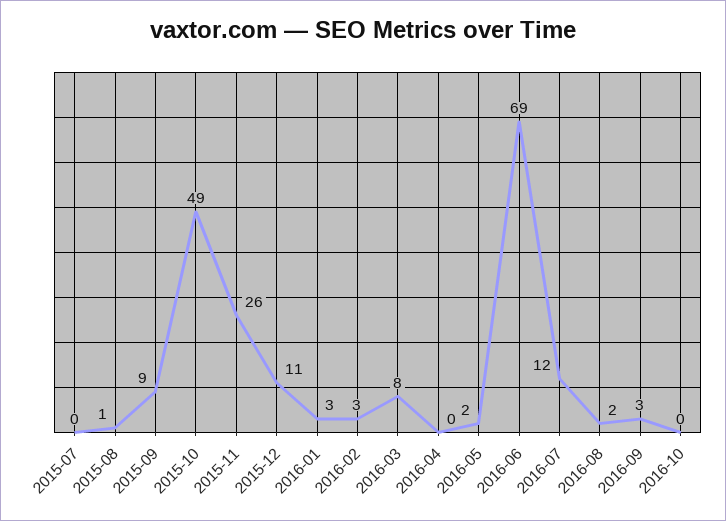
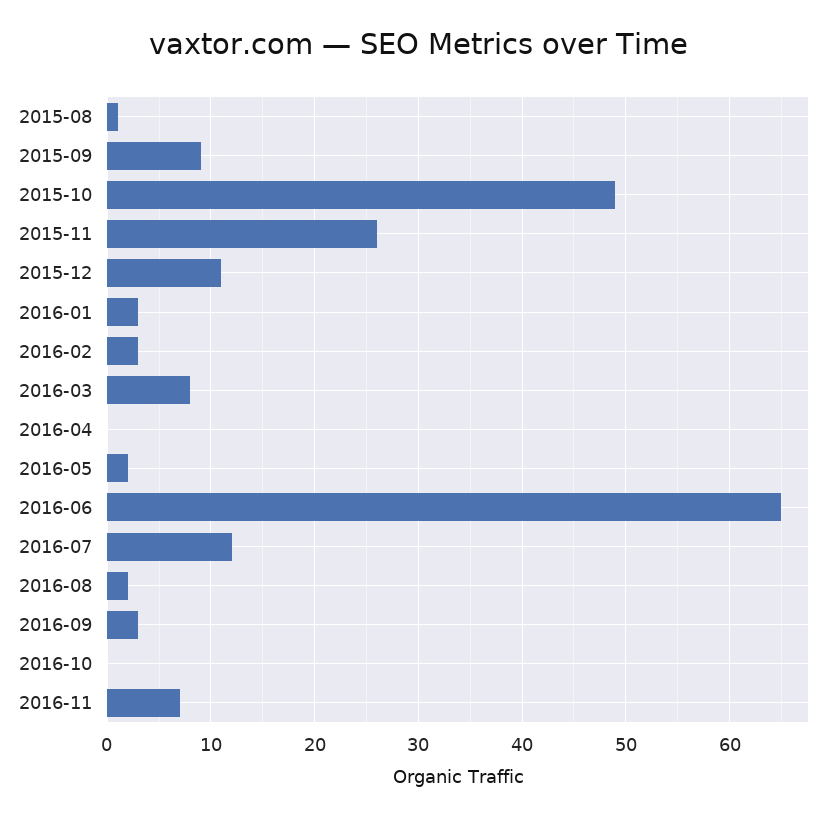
2015-07: 0 -> none
2016-06: 69 -> 65
2016-11: none -> 7

